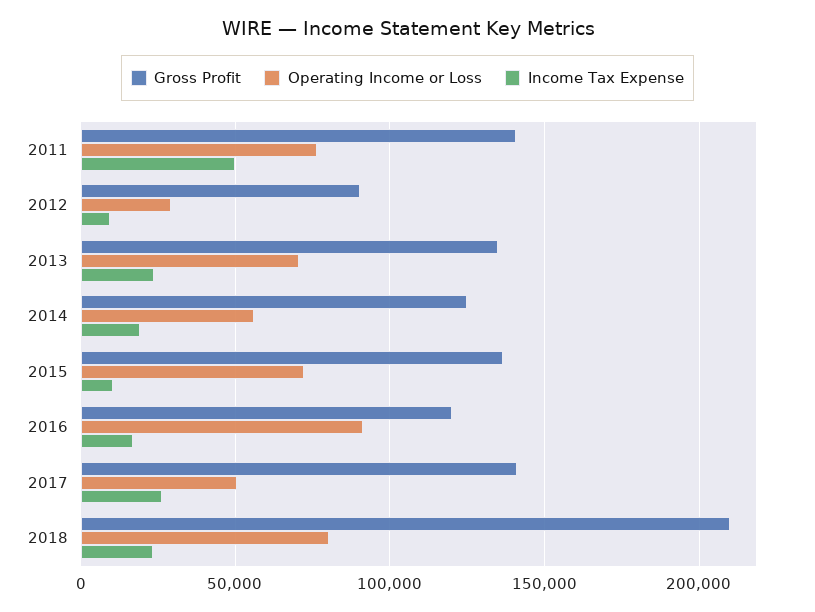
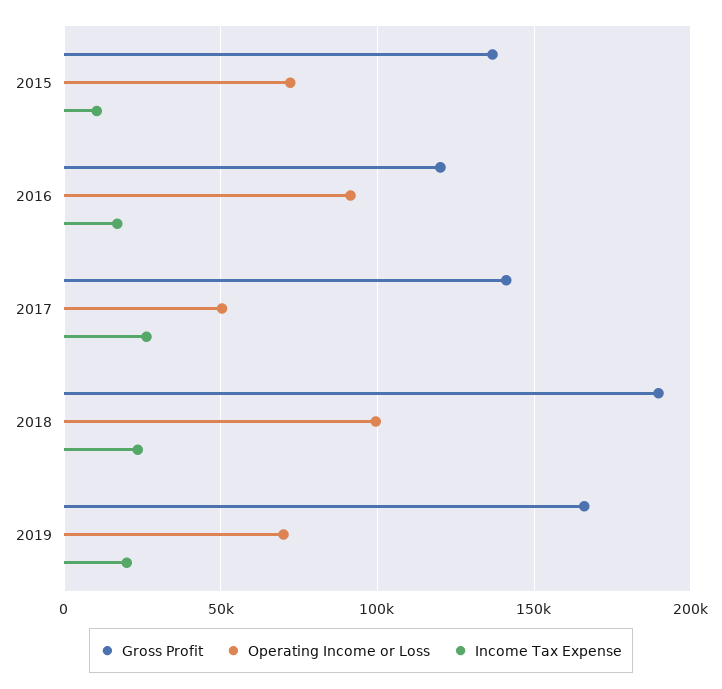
Gross Profit, 2011: 140000 -> none
Operating Income or Loss, 2011: 75000 -> none
Income Tax Expense, 2011: 50000 -> none
Gross Profit, 2012: 90000 -> none
Operating Income or Loss, 2012: 30000 -> none
Income Tax Expense, 2012: 10000 -> none
Gross Profit, 2013: 135000 -> none
Operating Income or Loss, 2013: 70000 -> none
Income Tax Expense, 2013: 25000 -> none
Gross Profit, 2014: 125000 -> none
Operating Income or Loss, 2014: 55000 -> none
Income Tax Expense, 2014: 20000 -> none
Gross Profit, 2018: 210000 -> 190000
Operating Income or Loss, 2018: 80000 -> 100000
Gross Profit, 2019: none -> 165000
Operating Income or Loss, 2019: none -> 70000
Income Tax Expense, 2019: none -> 20000

